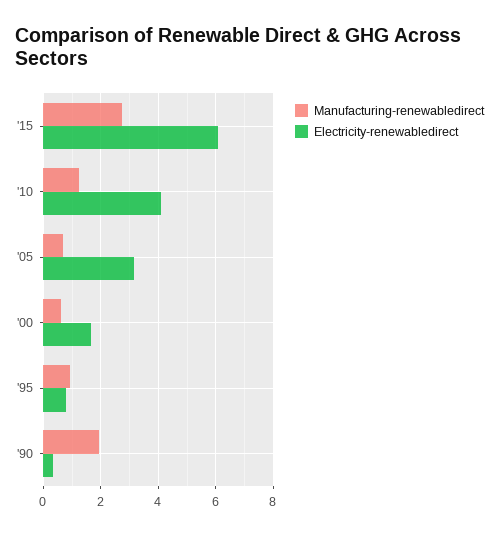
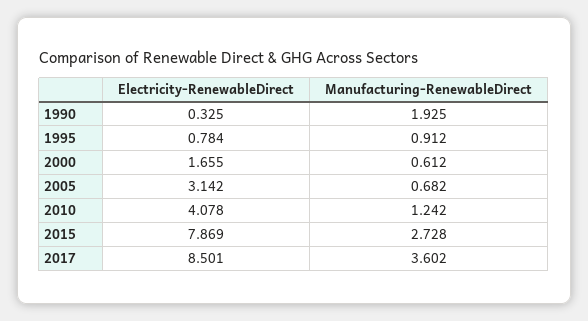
Electricity-renewabledirect, '15: 6 -> 7.869
Electricity-renewabledirect, 2017: none -> 8.501
Manufacturing-renewabledirect, 2017: none -> 3.602

